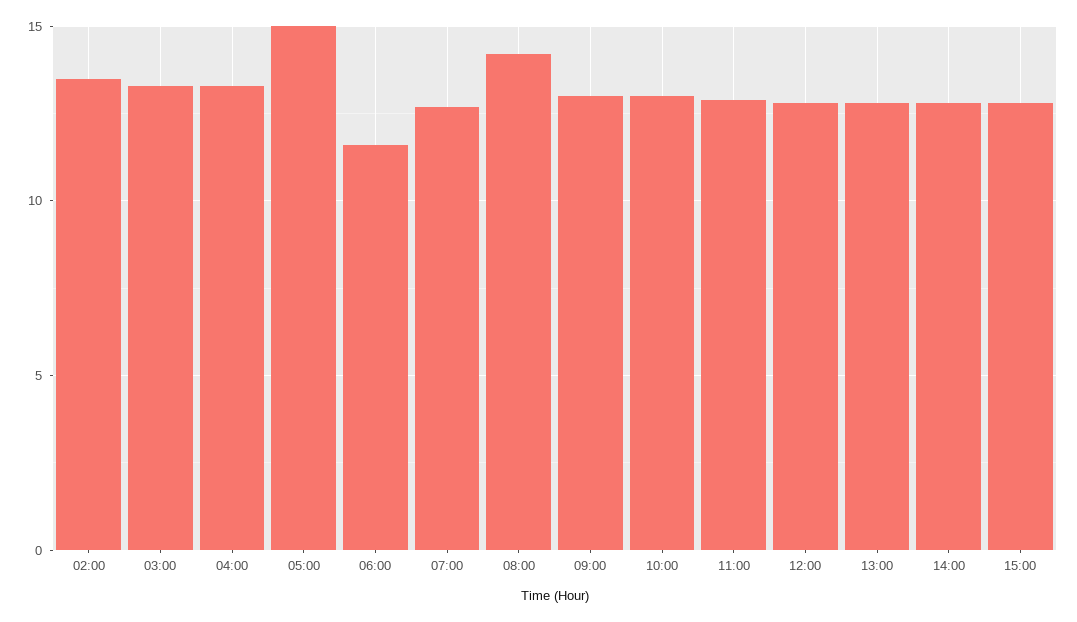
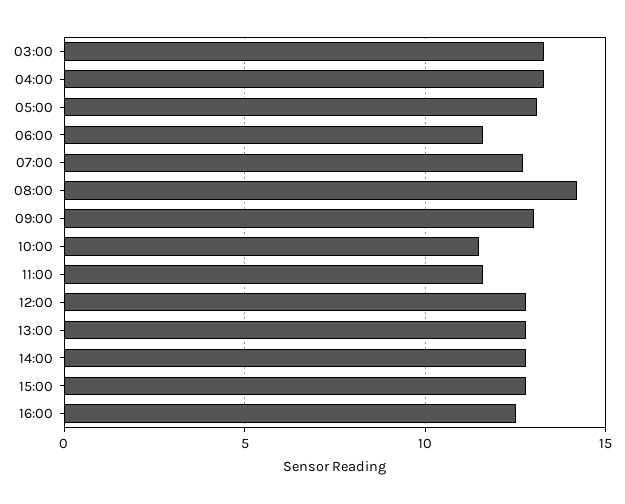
02:00: 13.5 -> none
05:00: 15 -> 13
10:00: 13 -> 11.5
11:00: 13 -> 11.5
16:00: none -> 12.5

